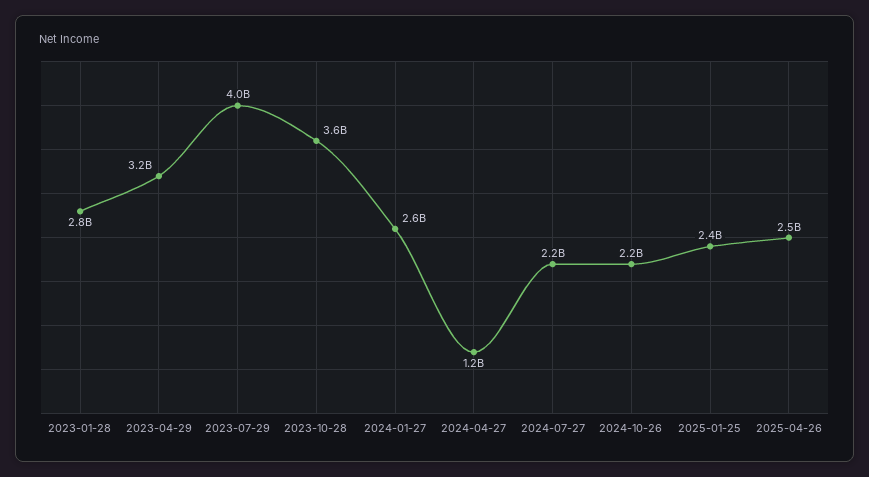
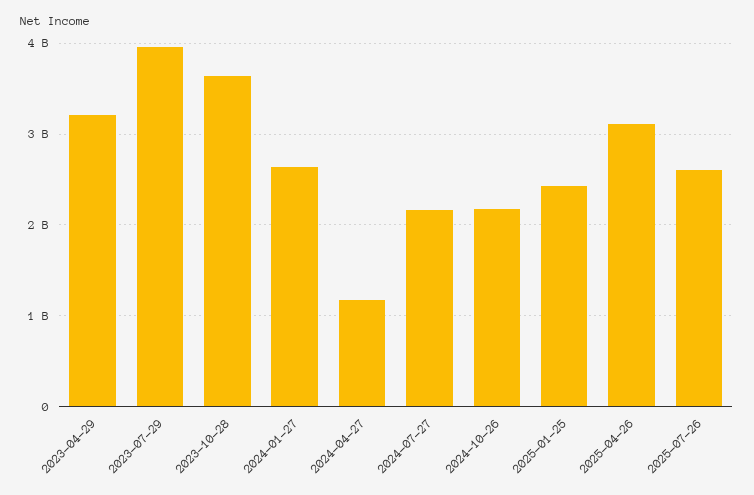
2023-01-28: 2800000000 -> none
2025-04-26: 2500000000 -> 3100000000
2025-07-26: none -> 2600000000

